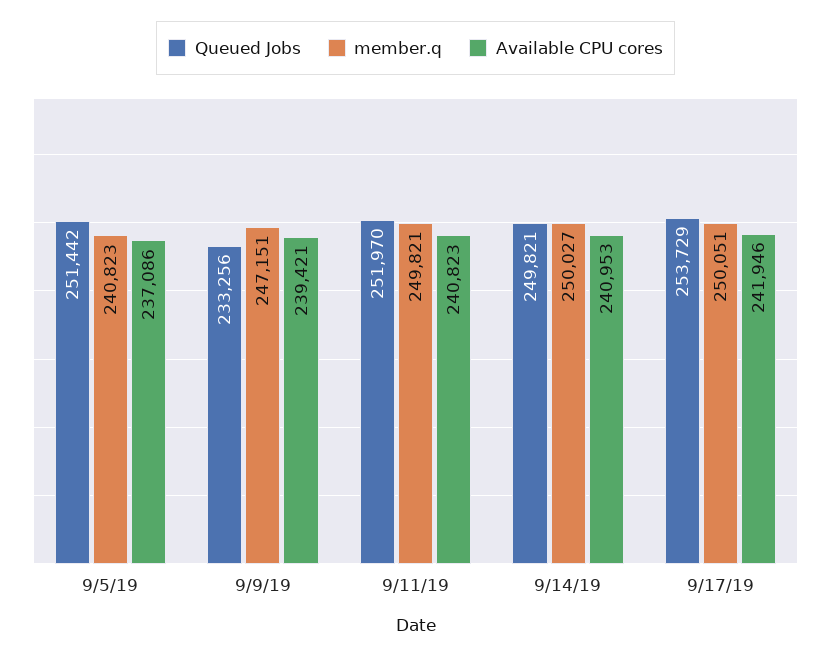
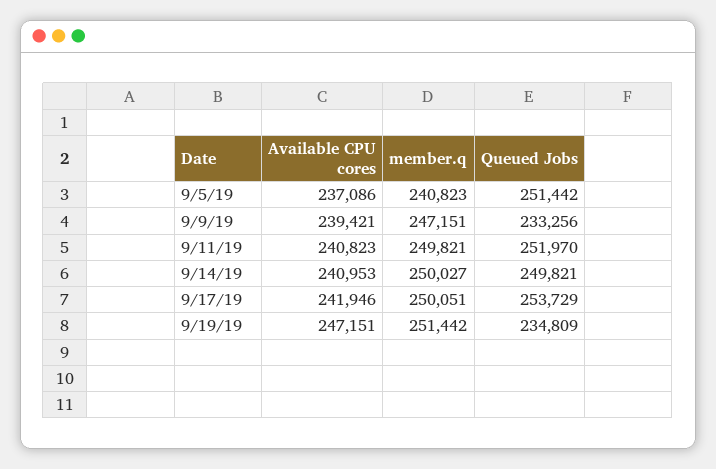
Available CPU cores, 9/19/19: none -> 247151
member.q, 9/19/19: none -> 251442
Queued Jobs, 9/19/19: none -> 234809

